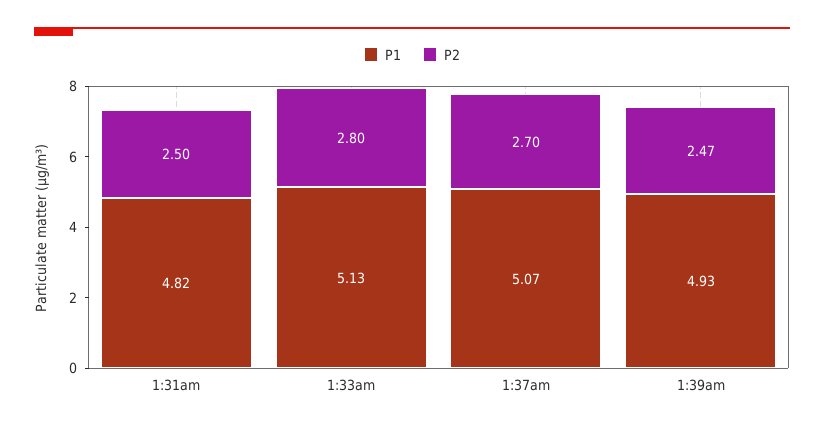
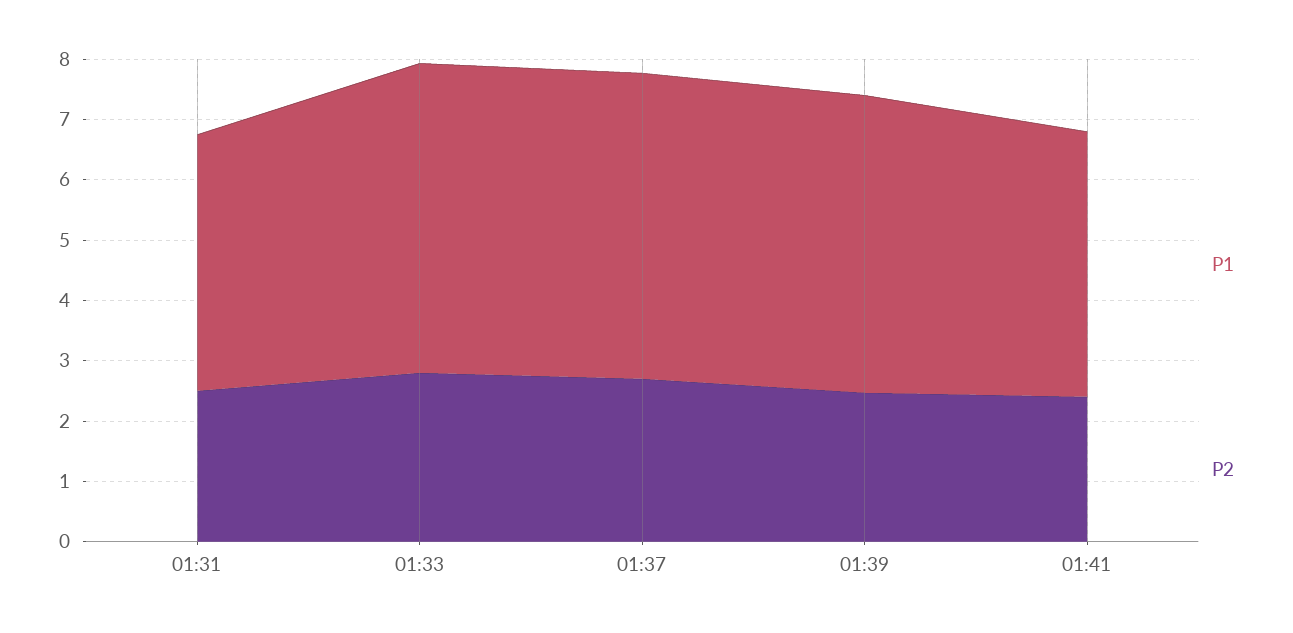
P1, 1:31am: 4.82 -> 4.2
P1, 01:41: none -> 4.4
P2, 01:41: none -> 2.4

